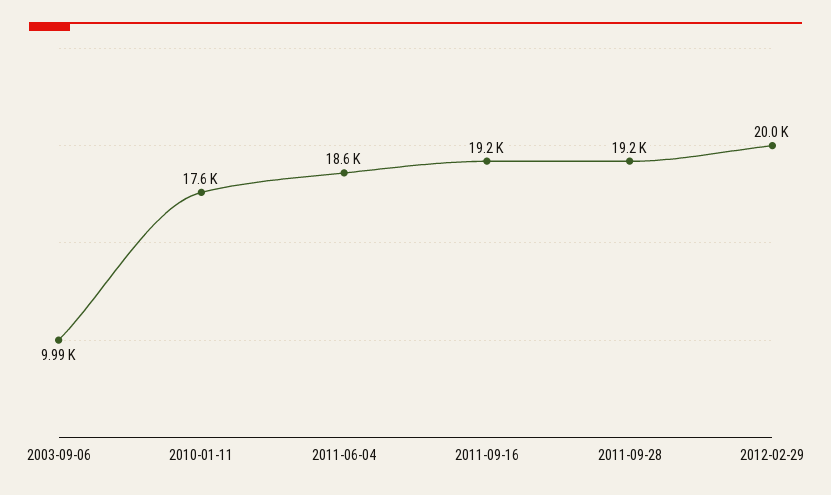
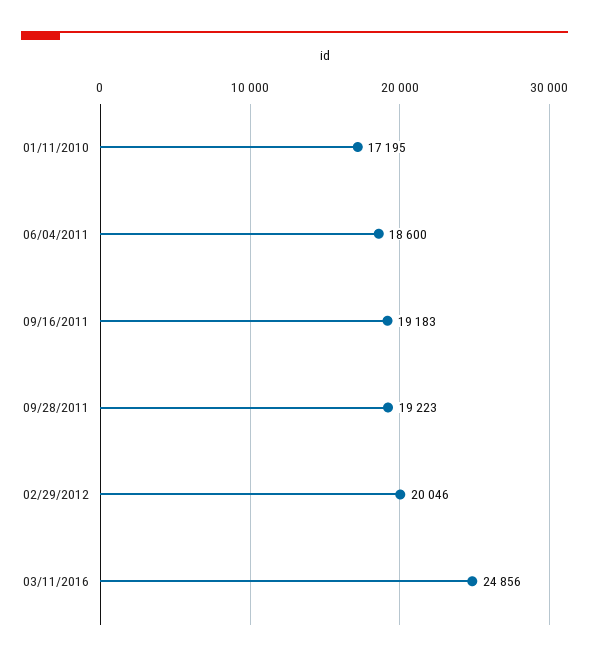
2003-09-06: 9990 -> none
2010-01-11: 17600 -> 17195
03/11/2016: none -> 24856

